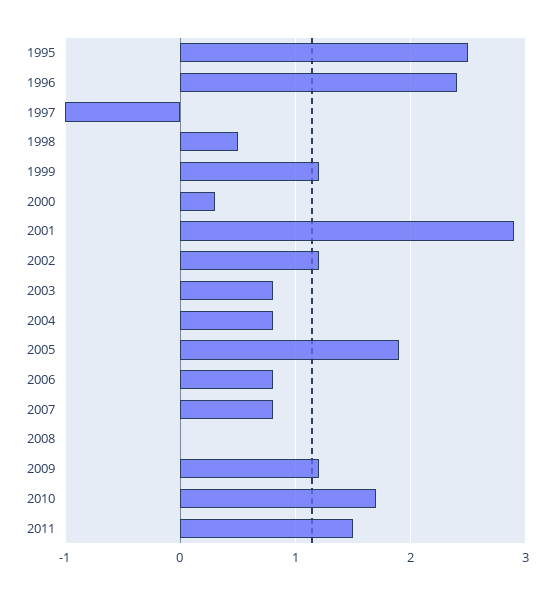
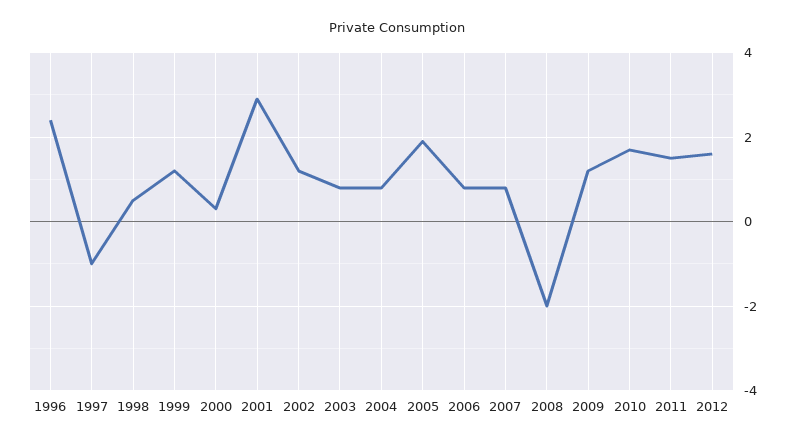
1995: 2.5 -> none
2008: 0 -> -2
2012: none -> 1.5

